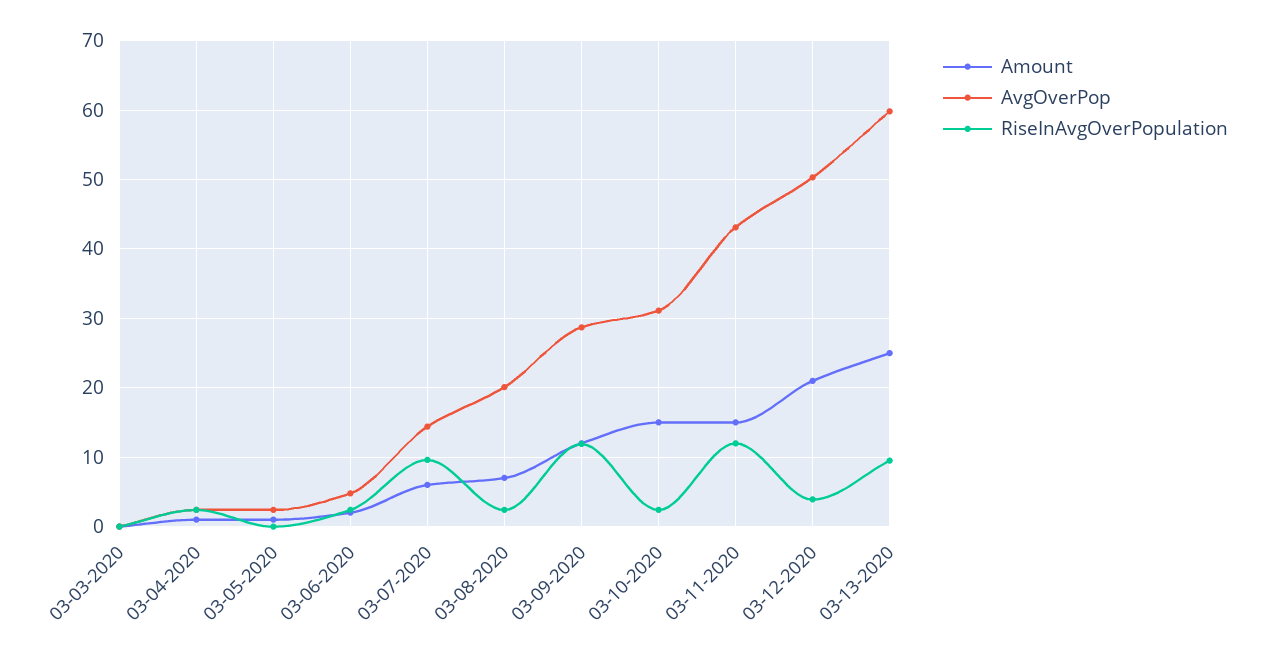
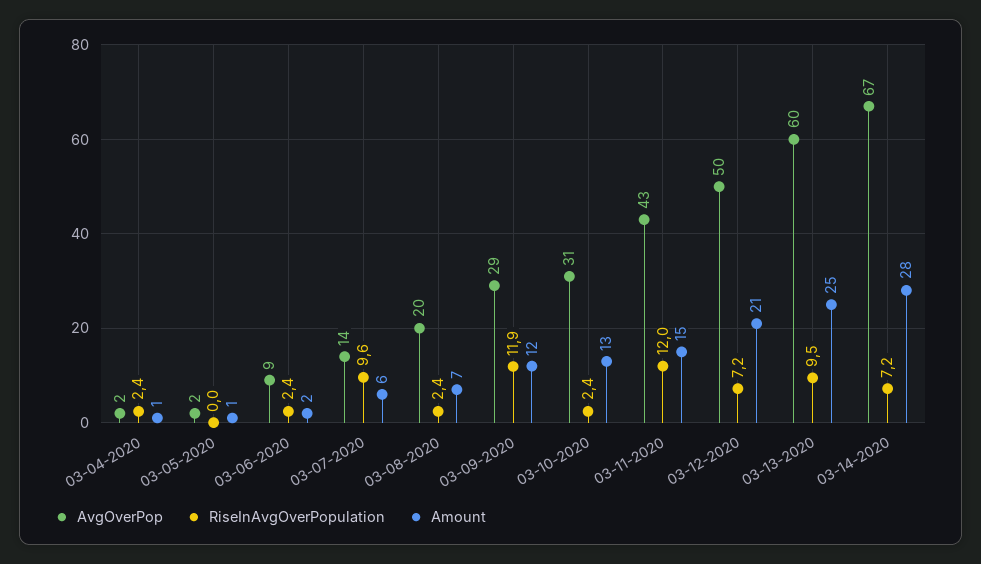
Amount, 03-03-2020: 0 -> none
AvgOverPop, 03-03-2020: 0 -> none
RiseInAvgOverPopulation, 03-03-2020: 0 -> none
AvgOverPop, 03-06-2020: 5 -> 9
Amount, 03-10-2020: 15 -> 13
RiseInAvgOverPopulation, 03-12-2020: 4 -> 7.2
AvgOverPop, 03-14-2020: none -> 67
RiseInAvgOverPopulation, 03-14-2020: none -> 7.2
Amount, 03-14-2020: none -> 28

